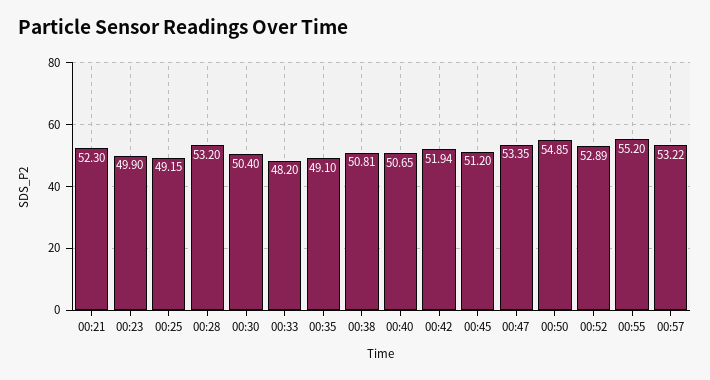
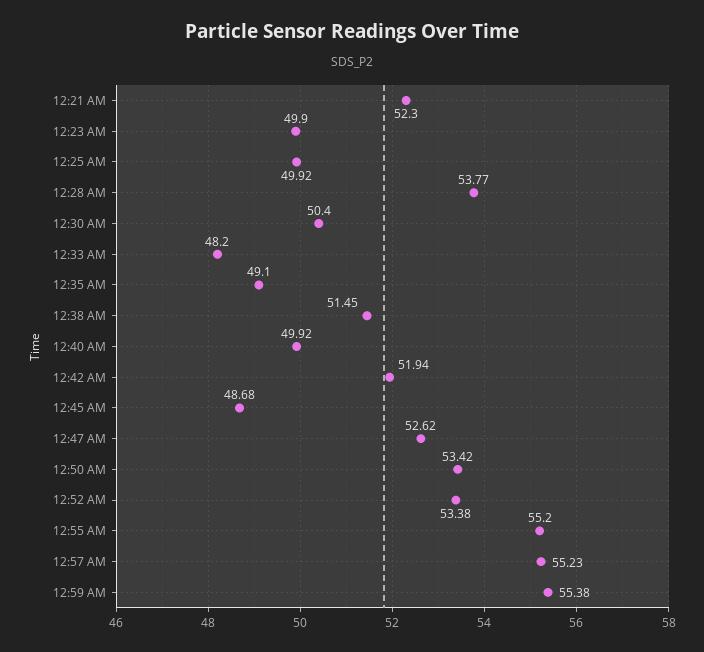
00:25: 49.15 -> 49.92
00:28: 53.2 -> 53.77
00:38: 50.81 -> 51.45
00:40: 50.65 -> 49.92
00:45: 51.2 -> 48.68
00:47: 53.35 -> 52.62
00:50: 54.85 -> 53.42
00:52: 52.89 -> 53.38
00:57: 53.22 -> 55.23
12:59 AM: none -> 55.38

